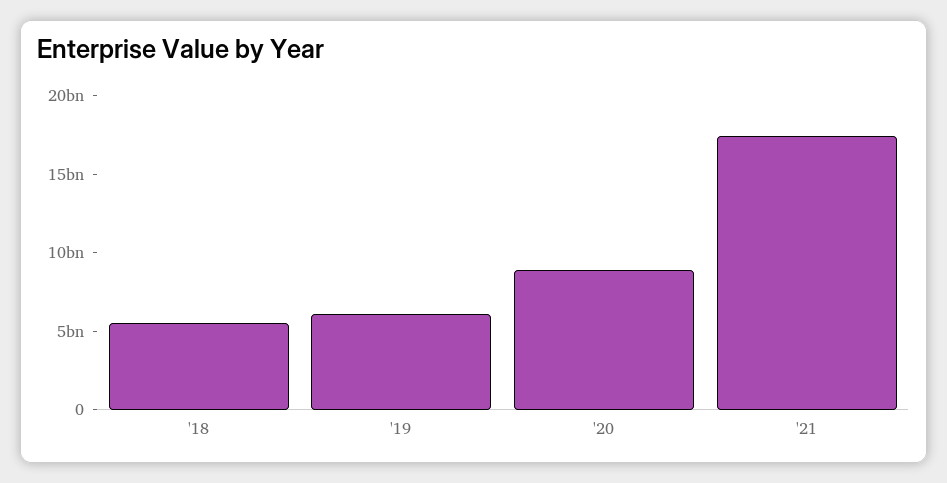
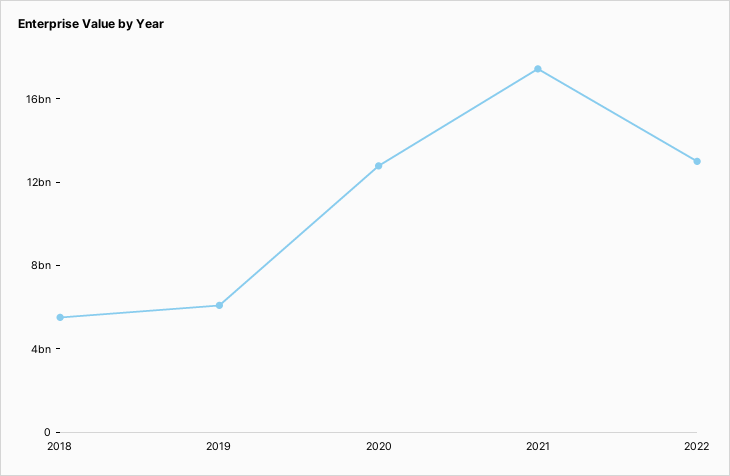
'20: 9000000000 -> 13000000000
2022: none -> 13000000000

